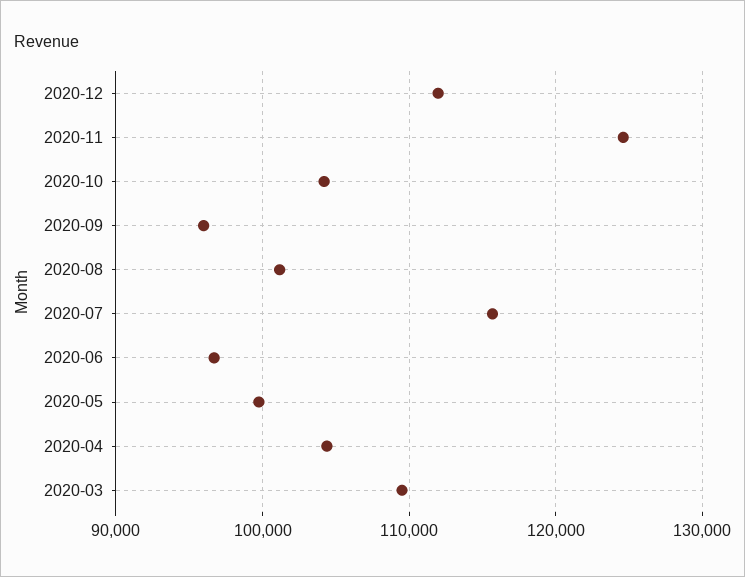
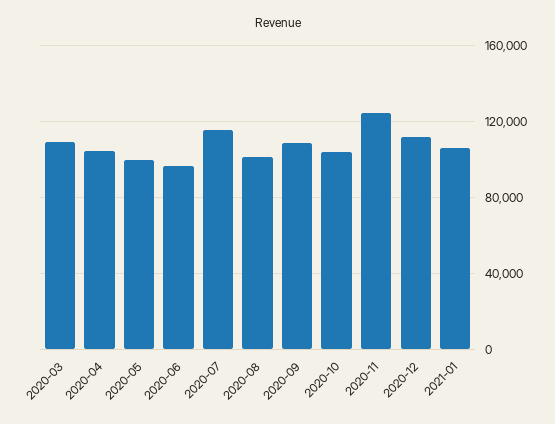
2020-09: 96000 -> 110000
2021-01: none -> 105000

